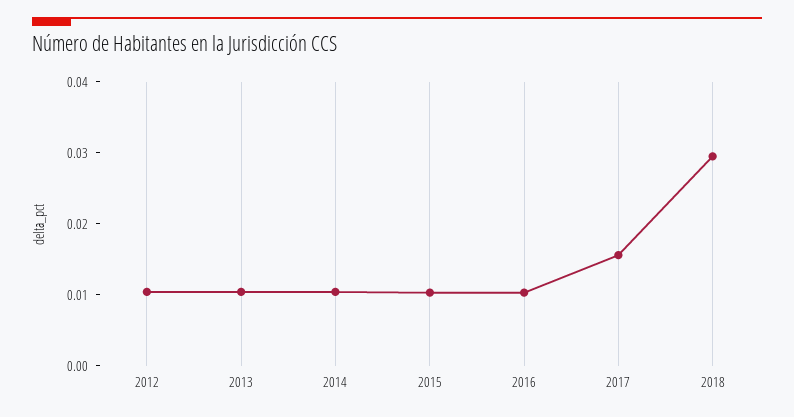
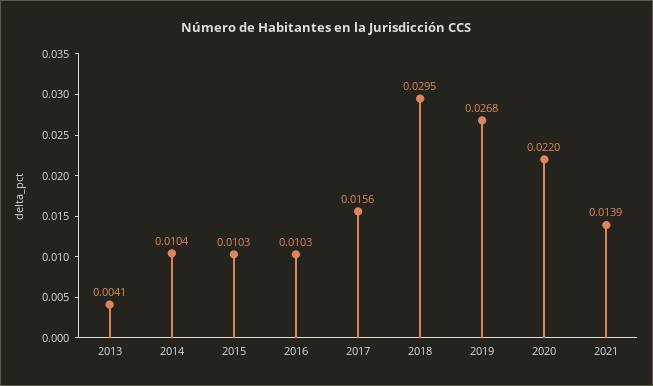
2012: 0.01 -> none
2013: 0.01 -> 0.0041
2019: none -> 0.0268
2020: none -> 0.022
2021: none -> 0.0139

